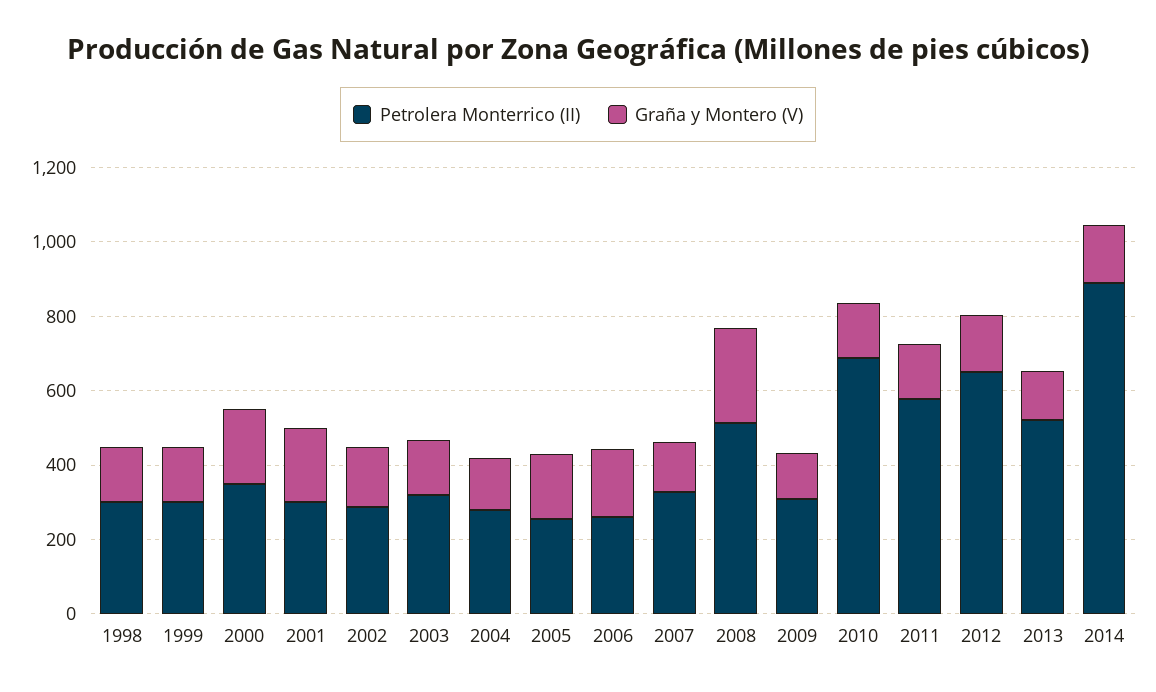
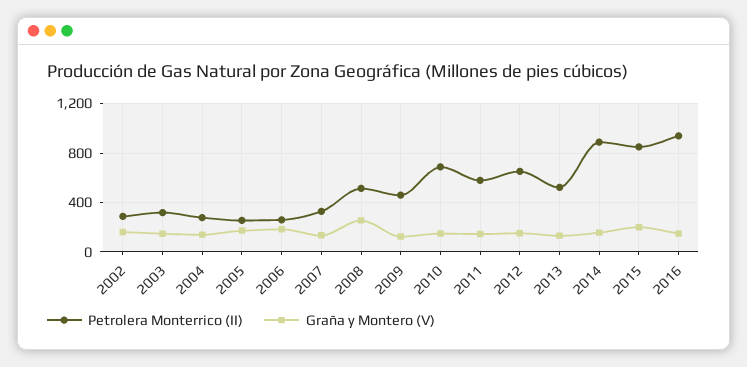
Petrolera Monterrico (II), 1998: 300 -> none
Graña y Montero (V), 1998: 150 -> none
Petrolera Monterrico (II), 1999: 300 -> none
Graña y Montero (V), 1999: 150 -> none
Petrolera Monterrico (II), 2000: 350 -> none
Graña y Montero (V), 2000: 200 -> none
Petrolera Monterrico (II), 2001: 300 -> none
Graña y Montero (V), 2001: 200 -> none
Petrolera Monterrico (II), 2009: 300 -> 450
Petrolera Monterrico (II), 2015: none -> 850
Graña y Montero (V), 2015: none -> 200
Petrolera Monterrico (II), 2016: none -> 950
Graña y Montero (V), 2016: none -> 150

